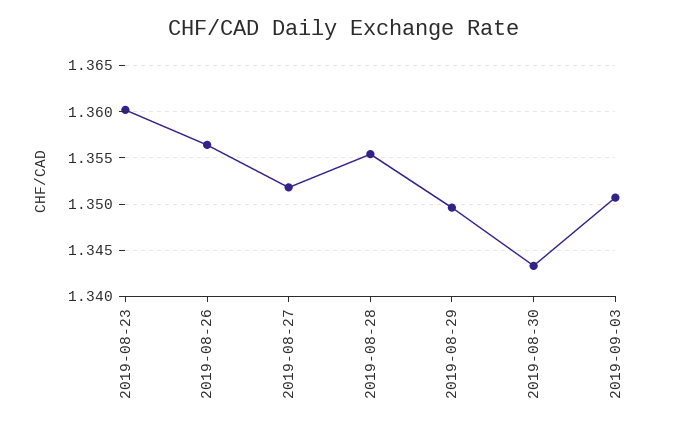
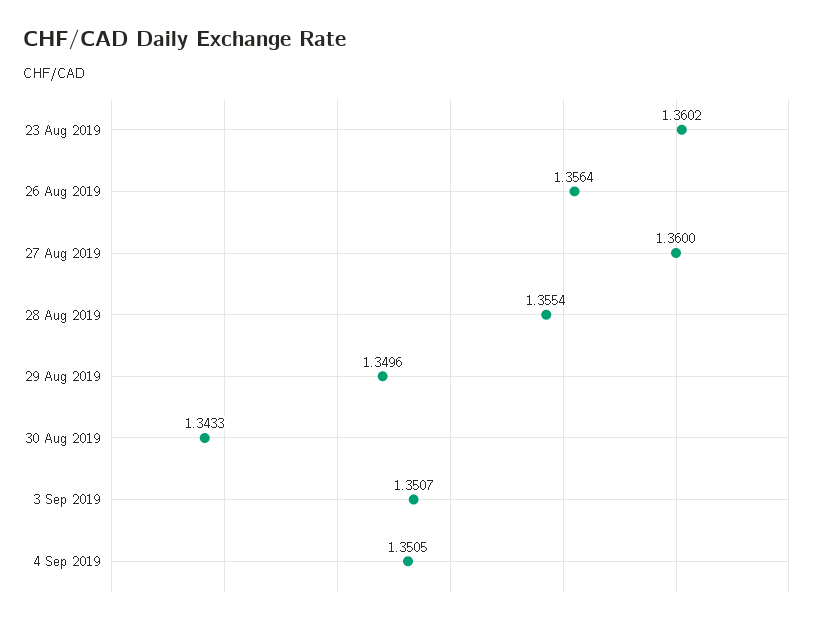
2019-08-27: 1.352 -> 1.36
4 Sep 2019: none -> 1.3505

